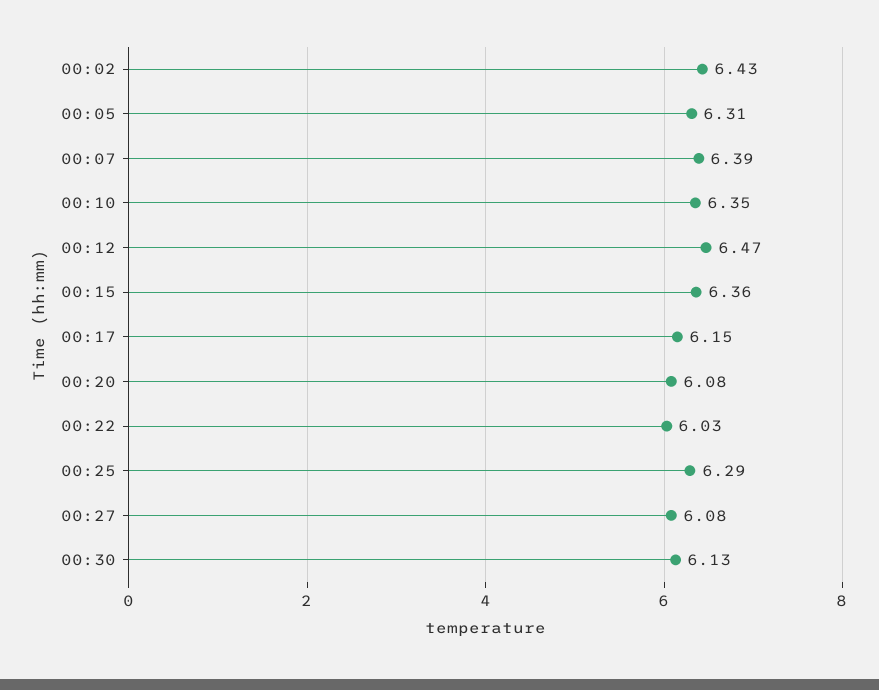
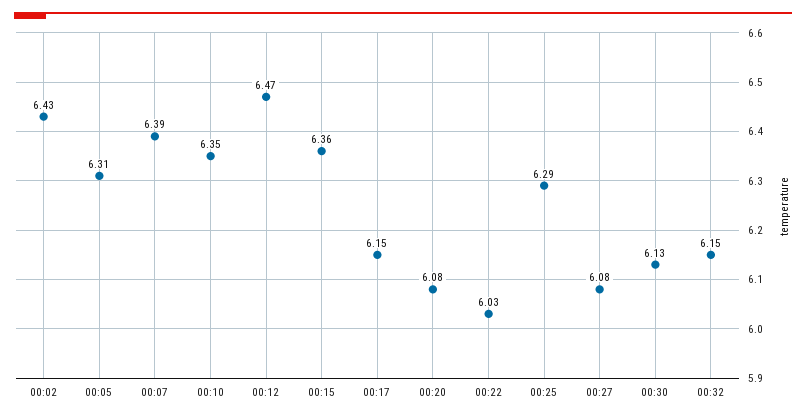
00:32: none -> 6.15

